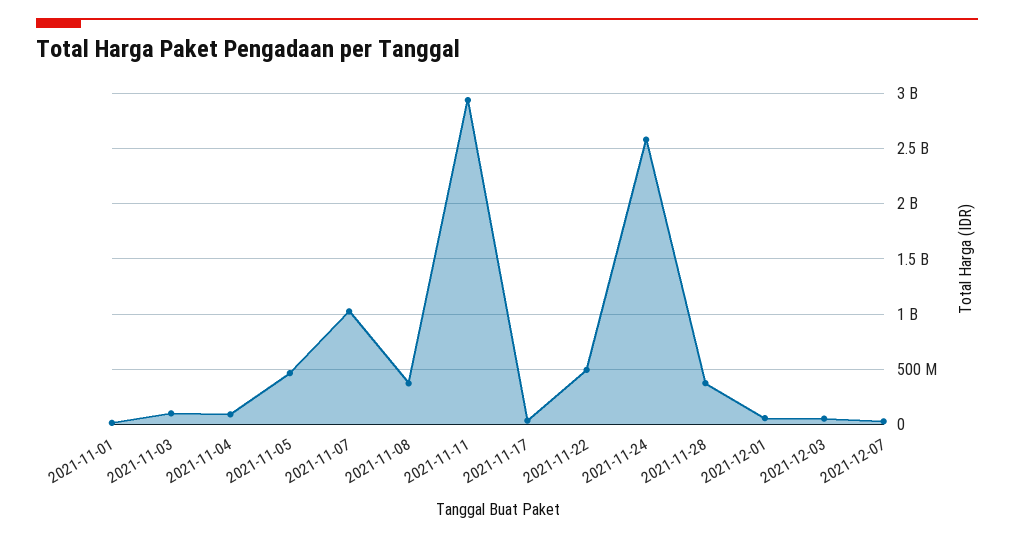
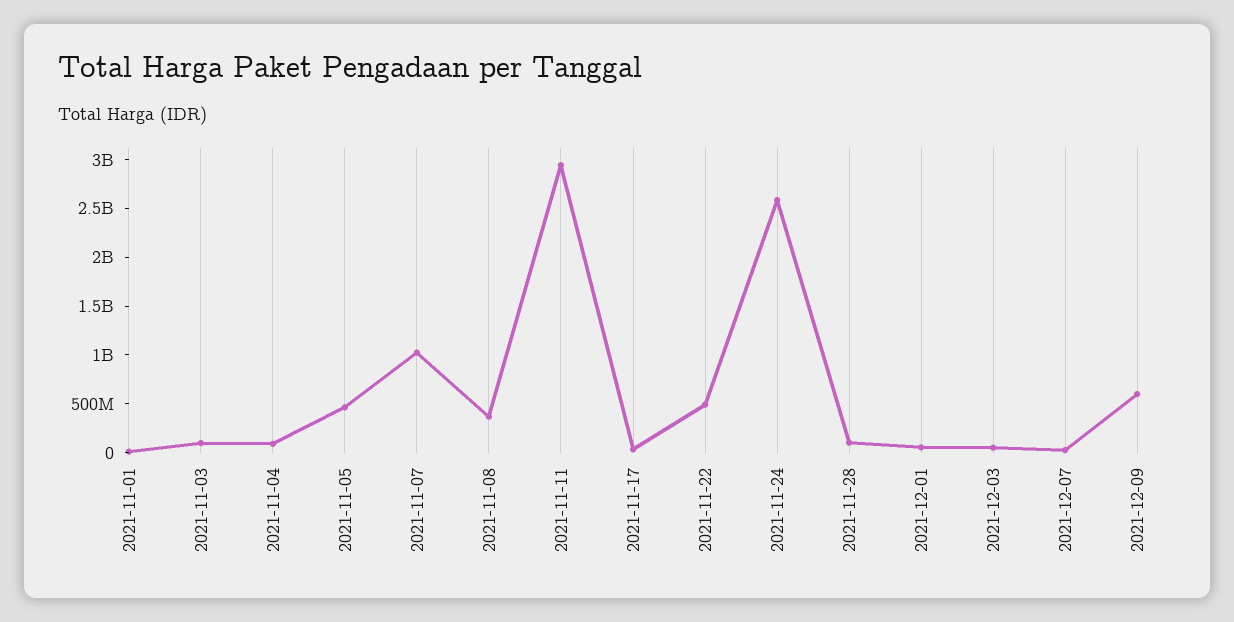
2021-11-28: 400000000 -> 100000000
2021-12-09: none -> 600000000

